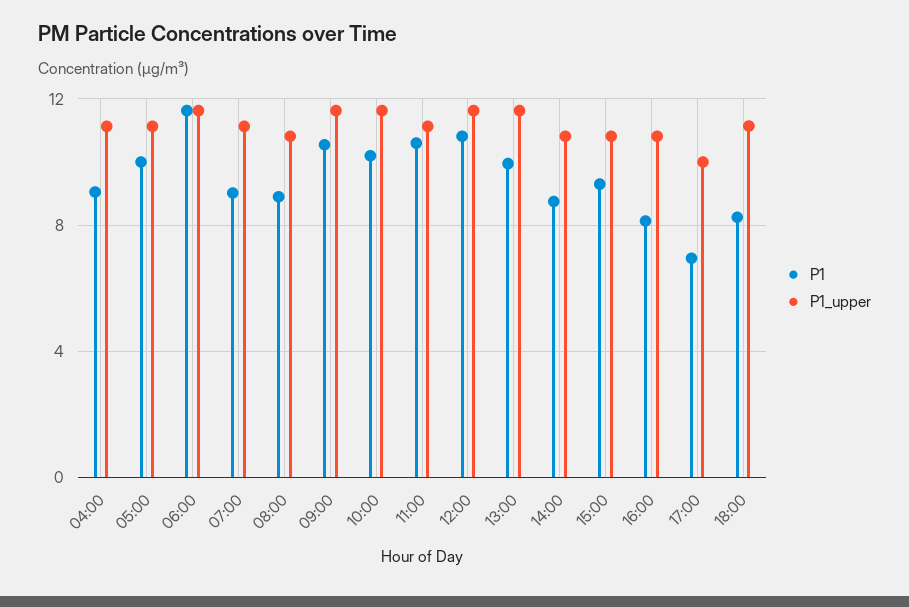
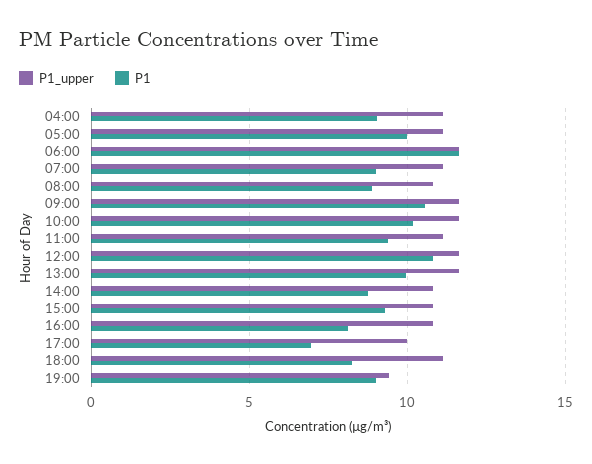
P1, 11:00: 10.5 -> 9.5
P1_upper, 19:00: none -> 9.5
P1, 19:00: none -> 9

